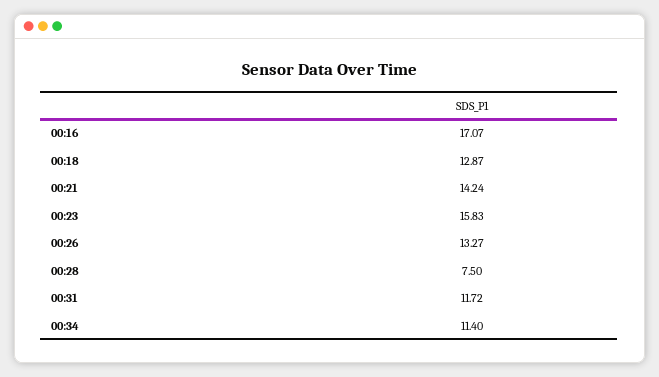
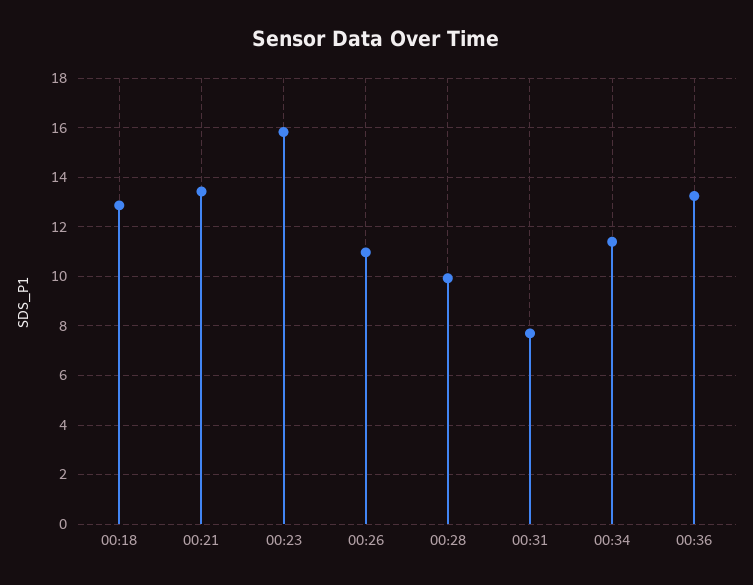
00:16: 17.07 -> none
00:21: 14.24 -> 13.5
00:26: 13.27 -> 11
00:28: 7.5 -> 10
00:31: 11.72 -> 7.75
00:36: none -> 13.25

